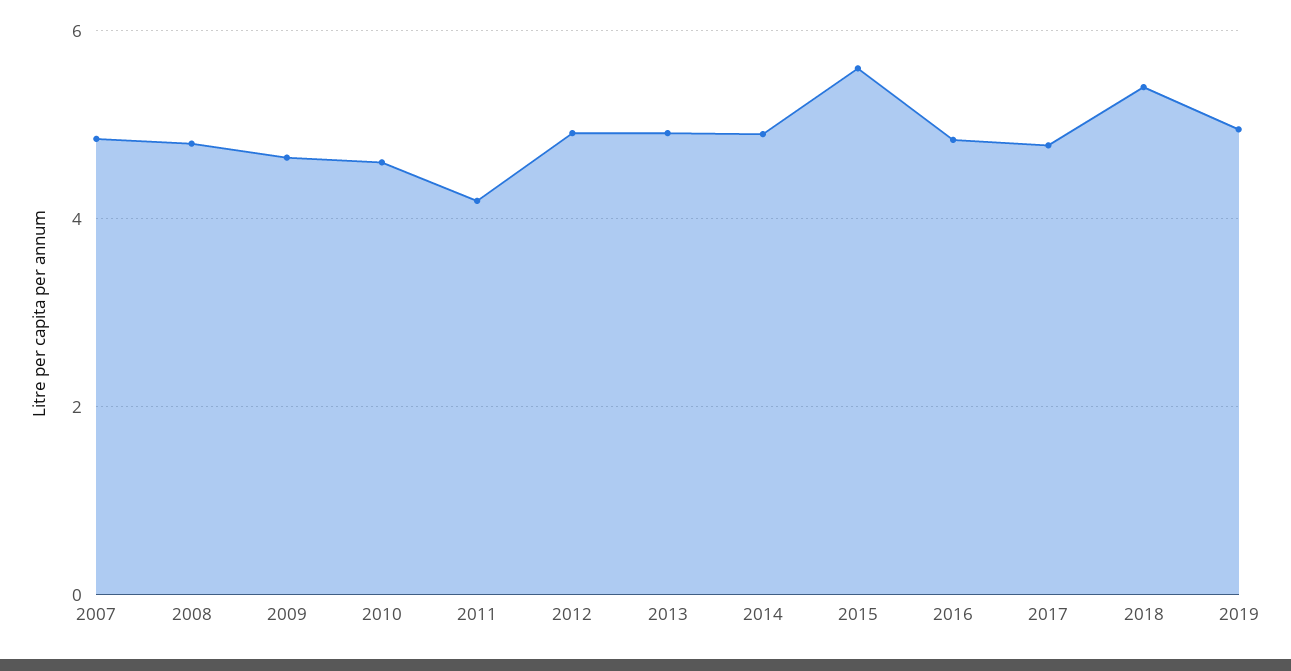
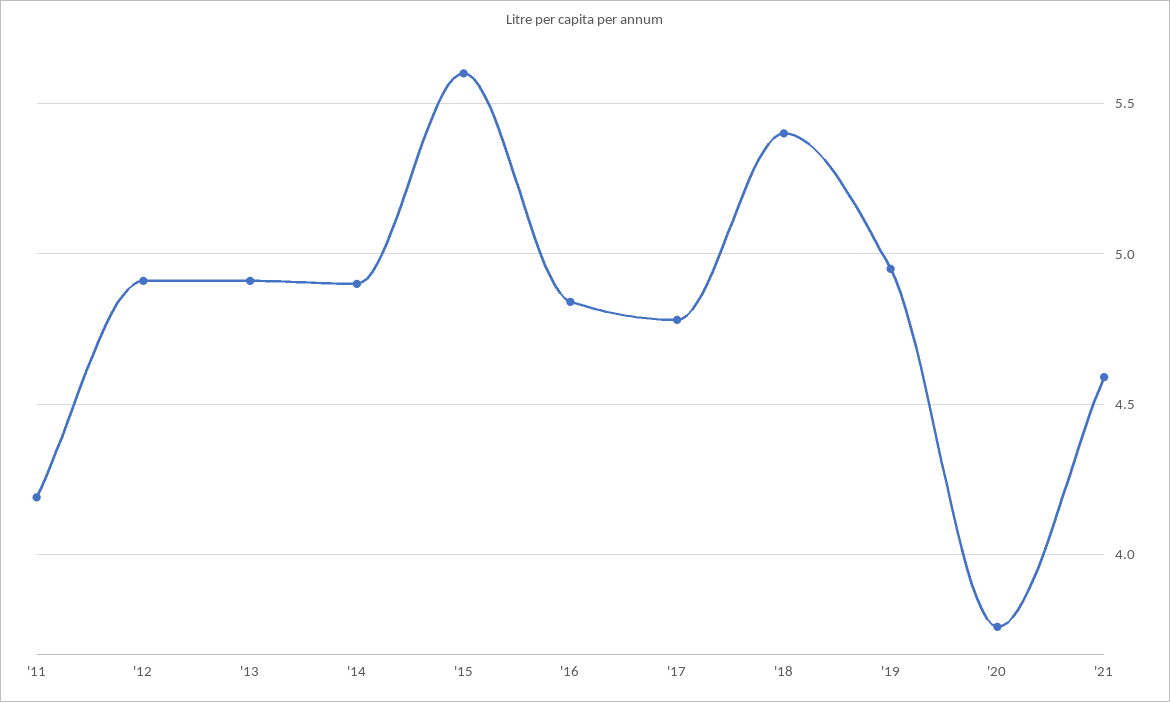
2007: 4.8 -> none
2008: 4.8 -> none
2009: 4.6 -> none
2010: 4.6 -> none
'20: none -> 3.75
'21: none -> 4.6

